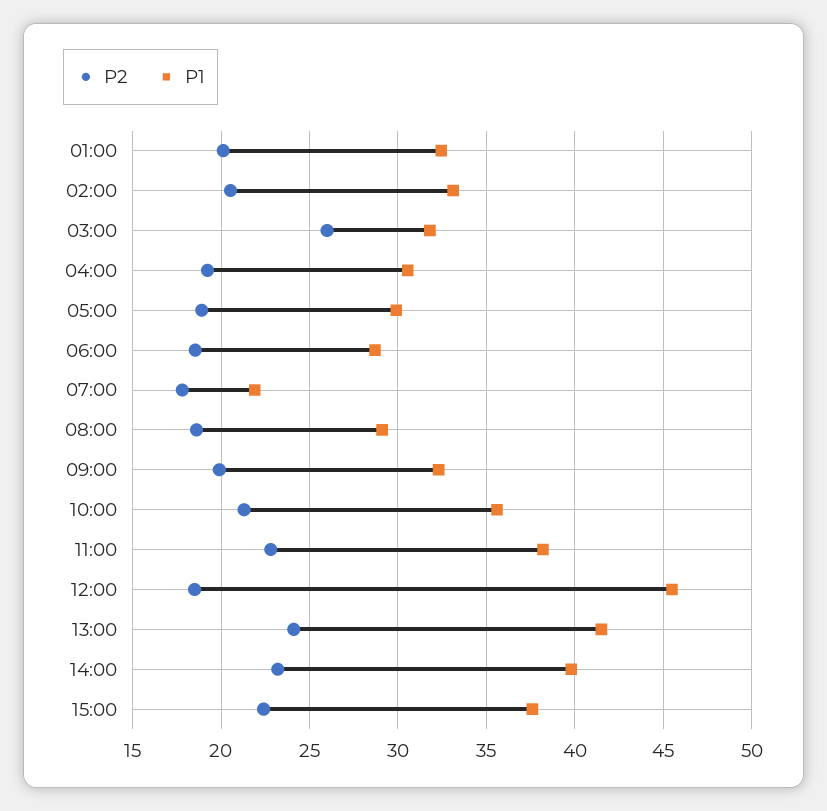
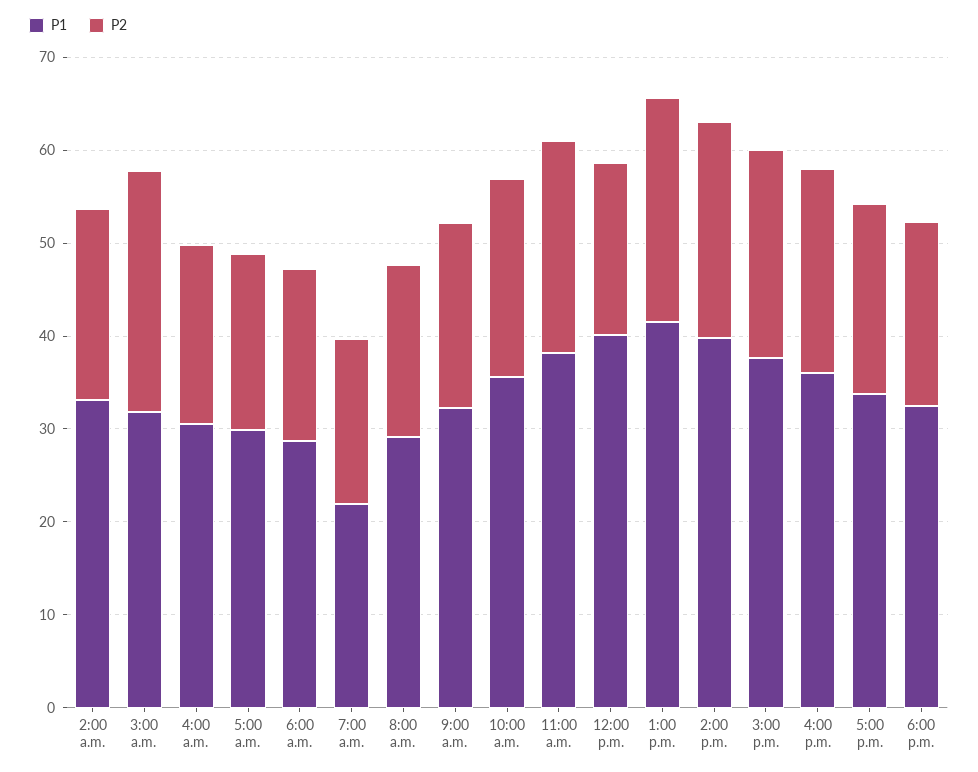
P2, 01:00: 20 -> none
P1, 01:00: 32.5 -> none
P1, 12:00: 45.5 -> 40
P1, 4:00 p.m.: none -> 36
P2, 4:00 p.m.: none -> 22
P1, 5:00 p.m.: none -> 34
P2, 5:00 p.m.: none -> 20
P1, 6:00 p.m.: none -> 32
P2, 6:00 p.m.: none -> 20

